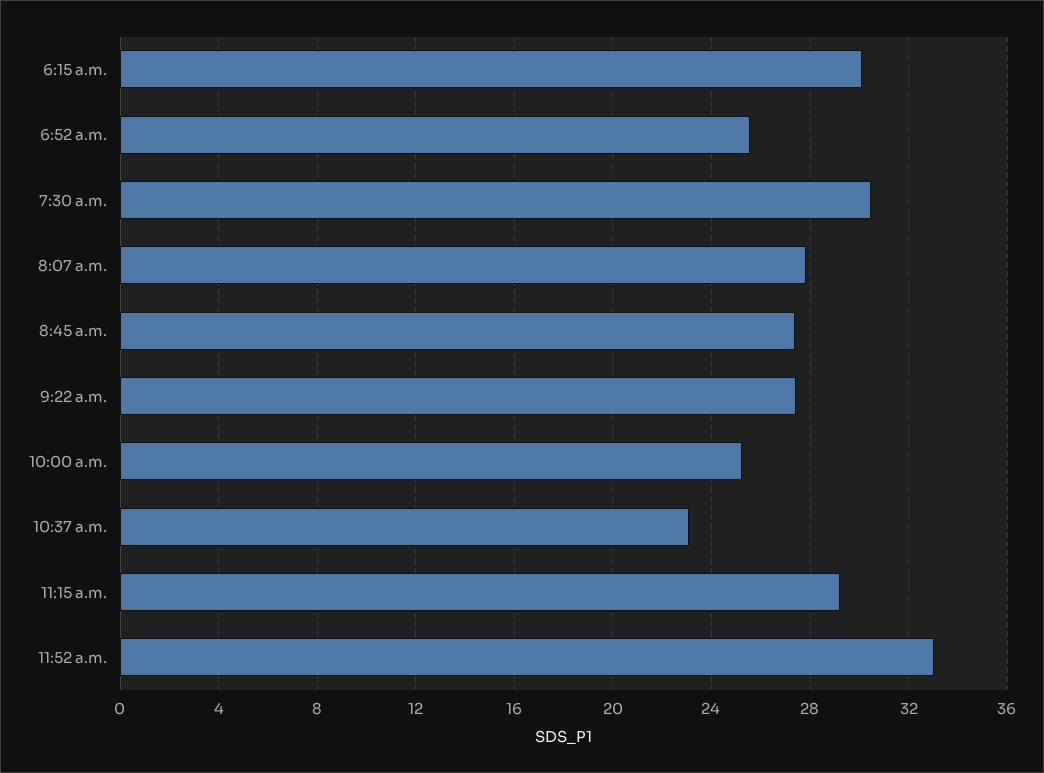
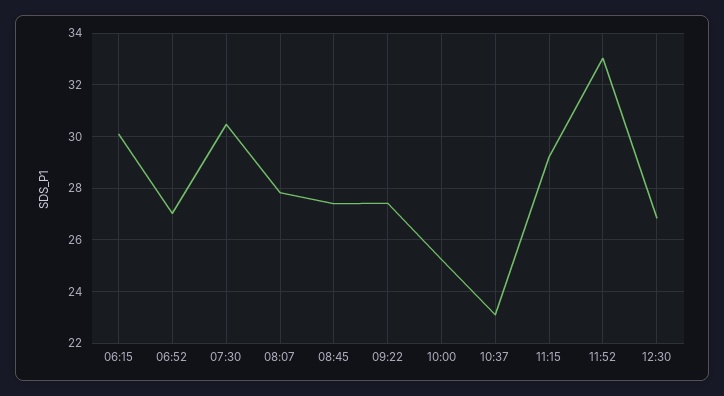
6:52 a.m.: 25.5 -> 27
12:30: none -> 26.75

